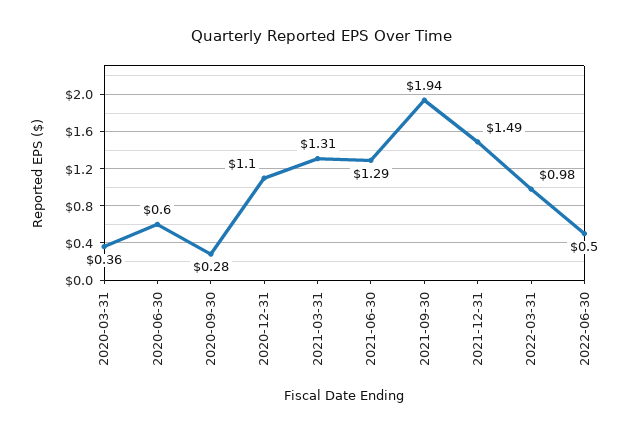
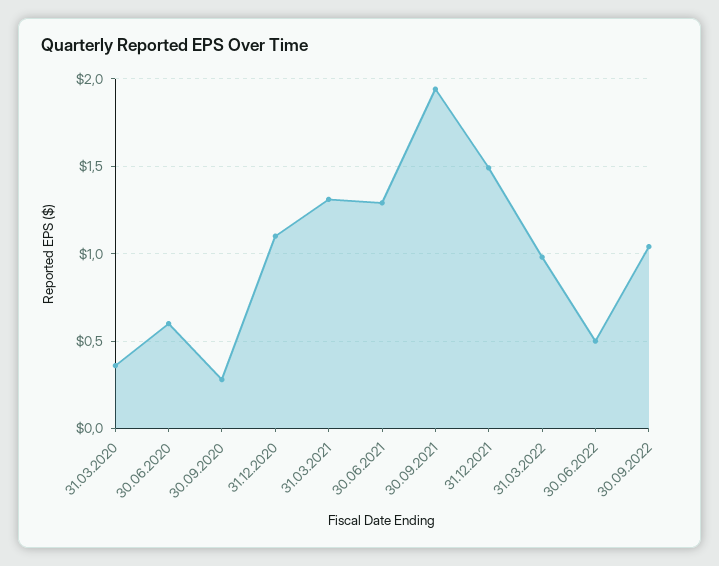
30.09.2022: none -> 1.05

